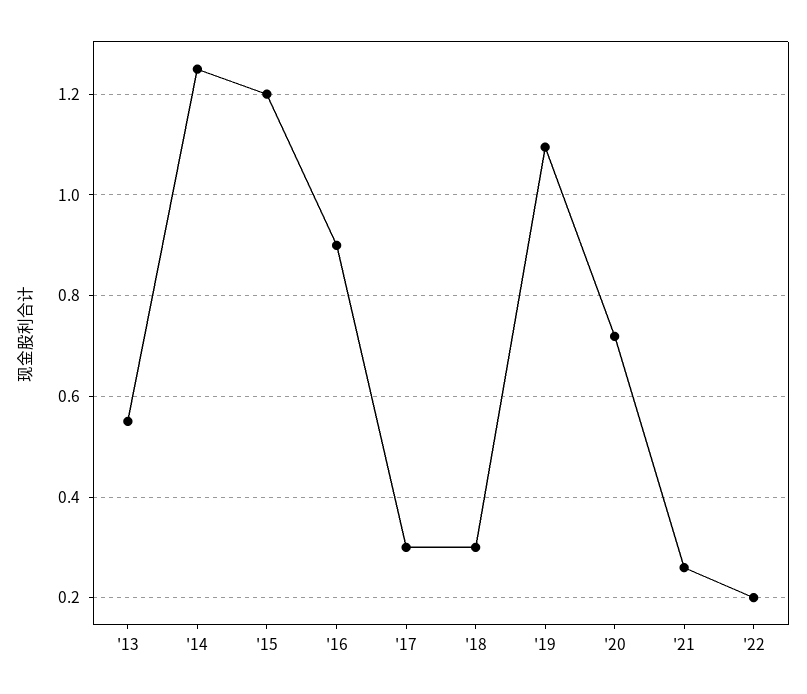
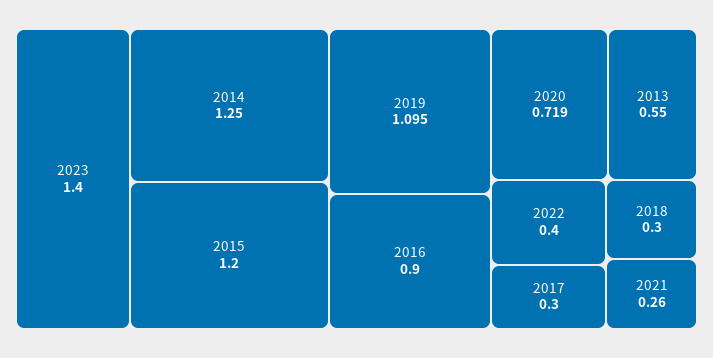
'22: 0.2 -> 0.4
2023: none -> 1.4

